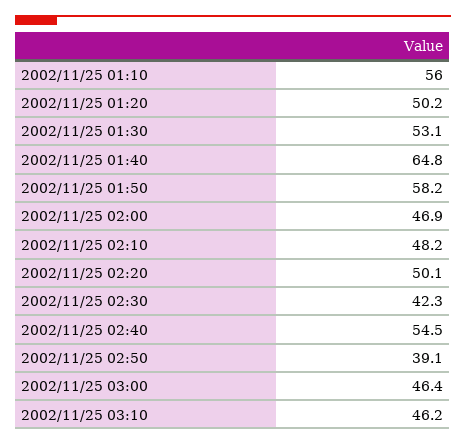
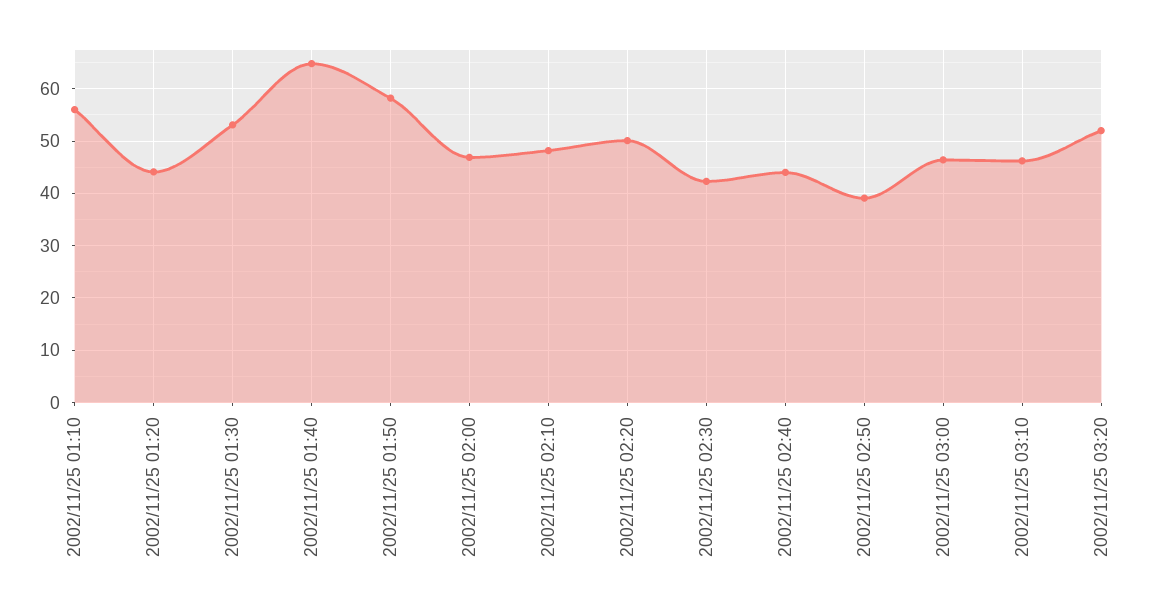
2002/11/25 01:20: 50.2 -> 44
2002/11/25 02:40: 54.5 -> 44
2002/11/25 03:20: none -> 52

